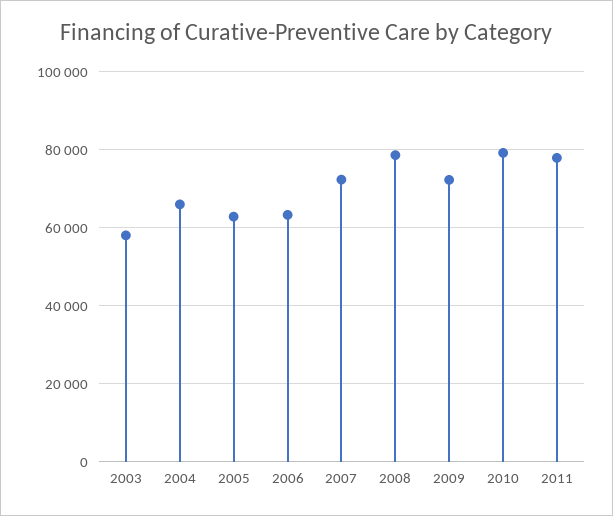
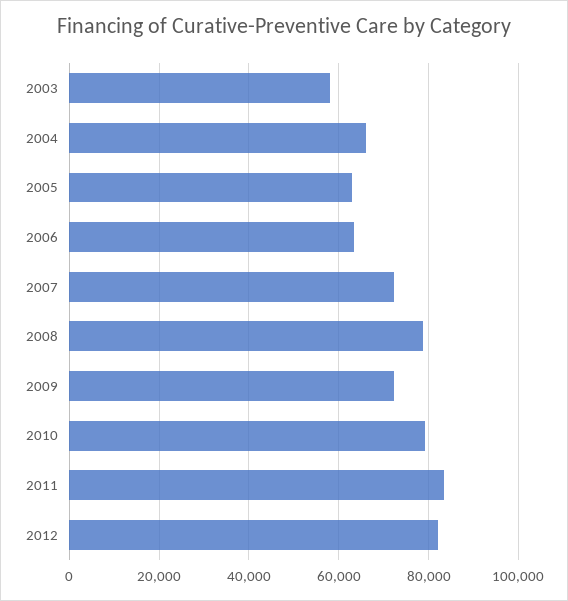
2011: 78000 -> 84000
2012: none -> 82000

